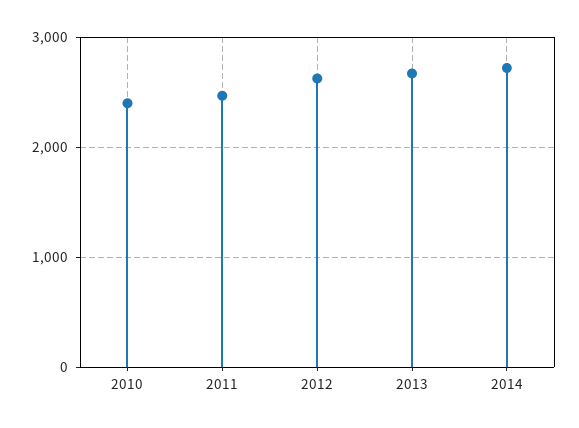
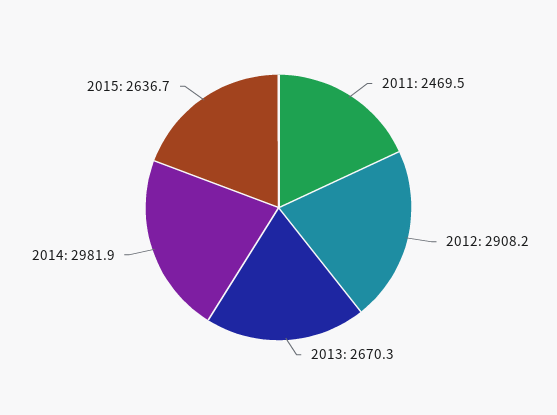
2010: 2400 -> none
2012: 2600 -> 2908.2
2014: 2700 -> 2981.9
2015: none -> 2636.7

